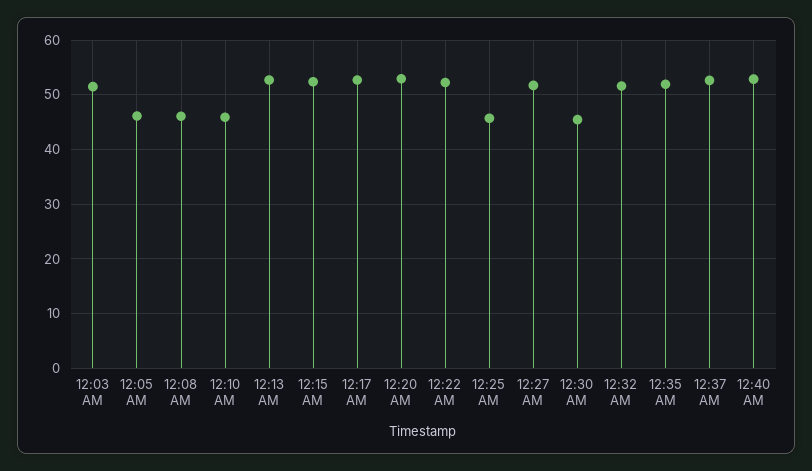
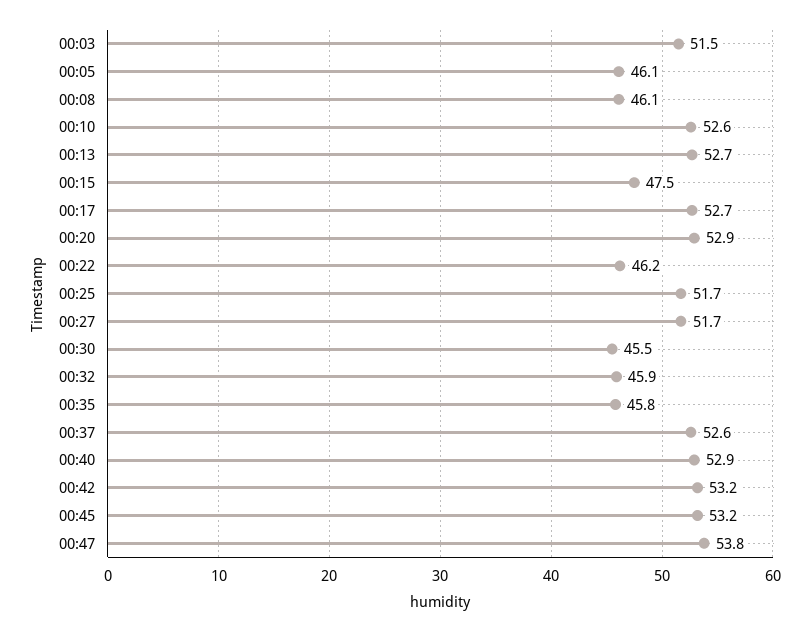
12:10 AM: 46 -> 52.6
12:15 AM: 52 -> 47.5
12:22 AM: 52 -> 46.2
12:25 AM: 46 -> 51.7
12:32 AM: 52 -> 45.9
12:35 AM: 52 -> 45.8
00:42: none -> 53.2
00:45: none -> 53.2
00:47: none -> 53.8

